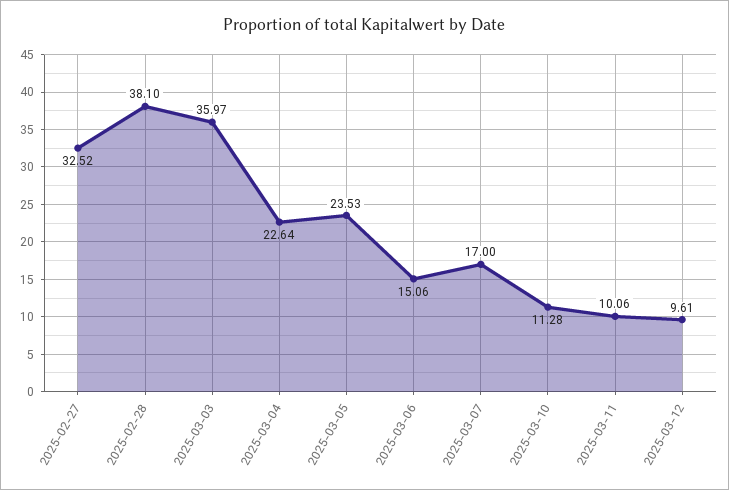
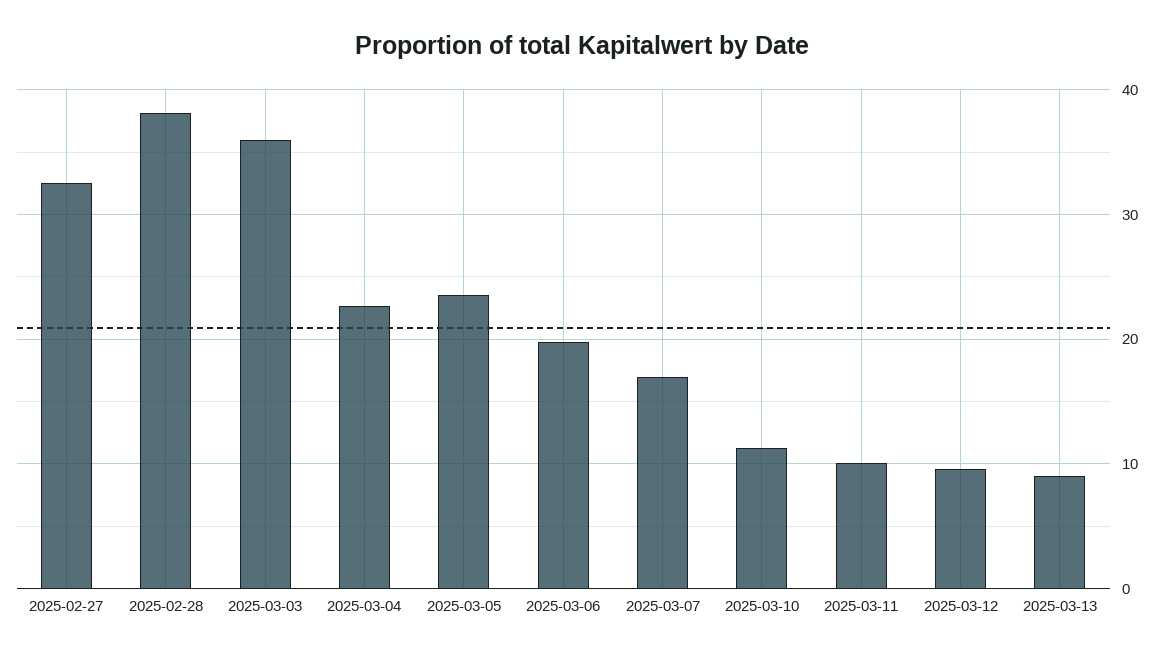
2025-03-06: 15.06 -> 20
2025-03-13: none -> 9

